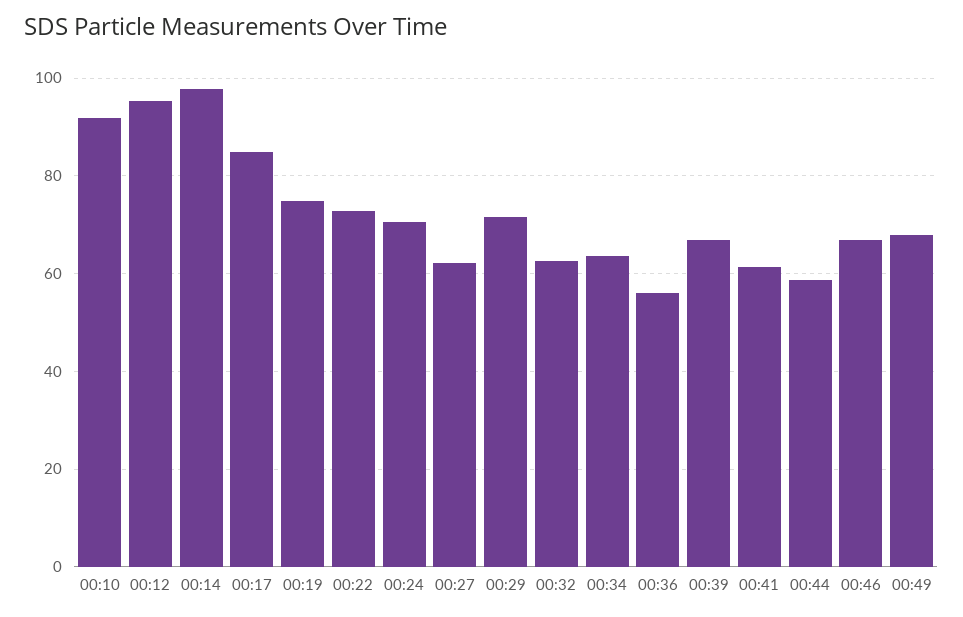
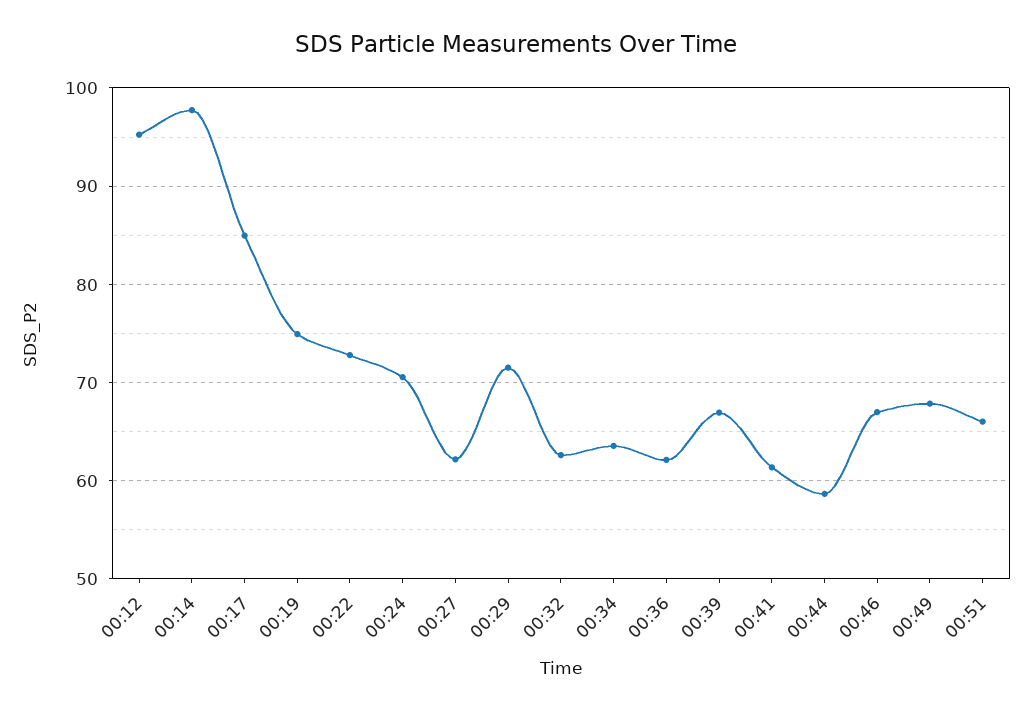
00:10: 92 -> none
00:36: 56 -> 62
00:51: none -> 66

